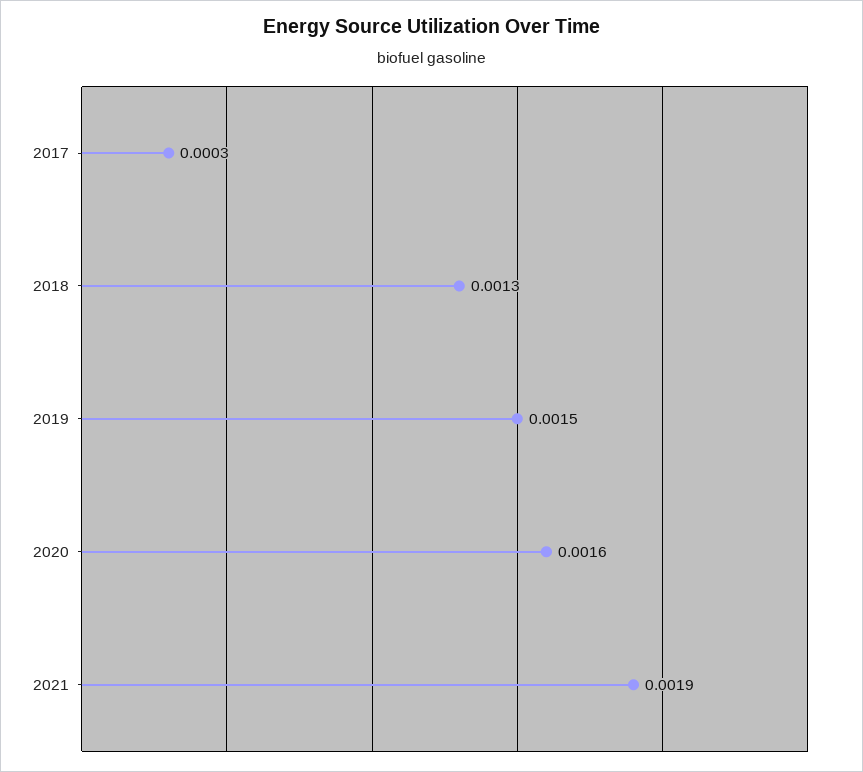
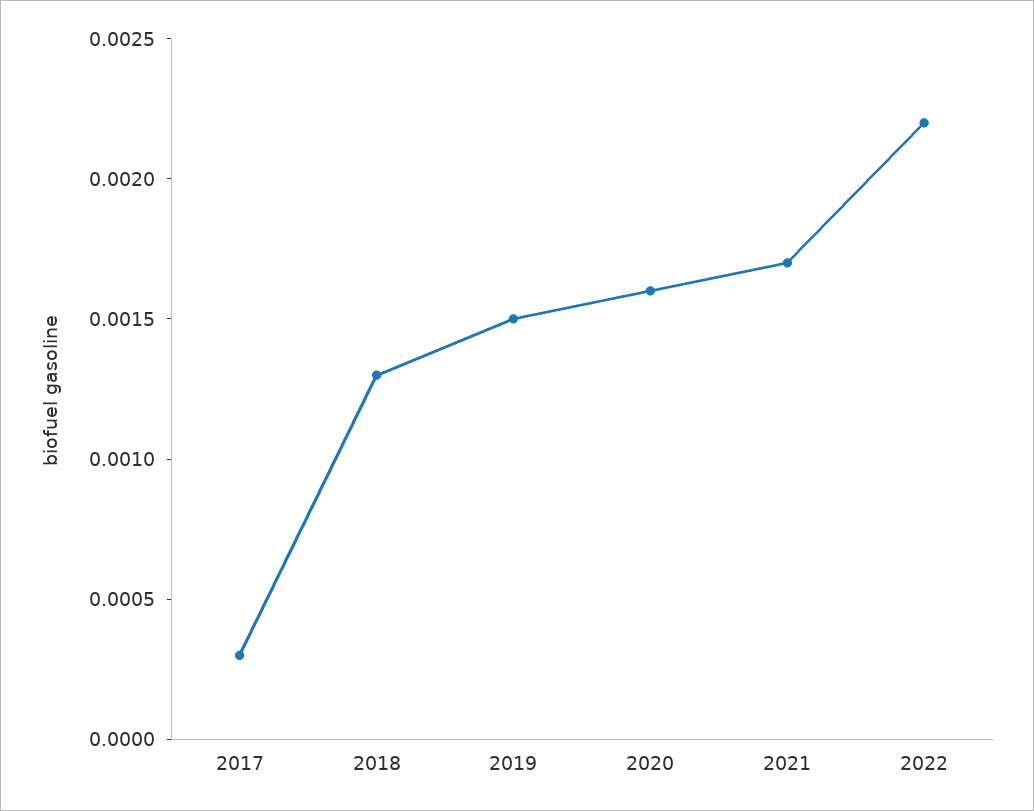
2021: 0.0019 -> 0.0017
2022: none -> 0.0022

